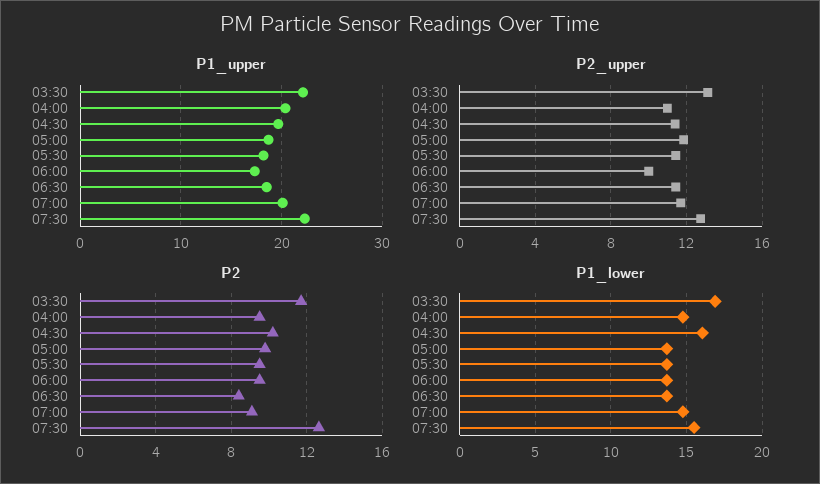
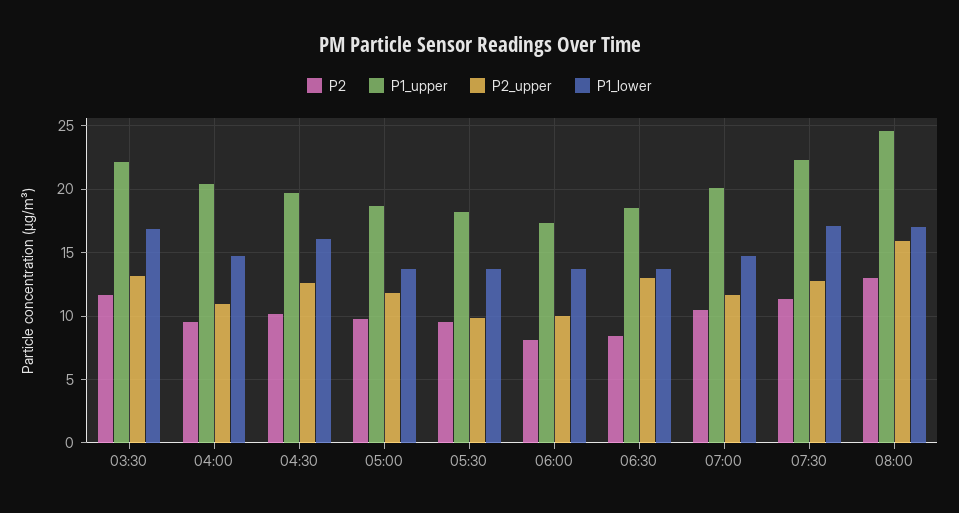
P2_upper, 04:30: 11.5 -> 12.5
P2_upper, 05:30: 11.5 -> 10
P2_upper, 06:30: 11.5 -> 13
P2, 06:00: 9.5 -> 8
P2, 07:00: 9 -> 10.5
P2, 07:30: 12.5 -> 11.5
P1_lower, 07:30: 15.5 -> 17
P2, 08:00: none -> 13
P1_upper, 08:00: none -> 24.5
P2_upper, 08:00: none -> 16
P1_lower, 08:00: none -> 17

